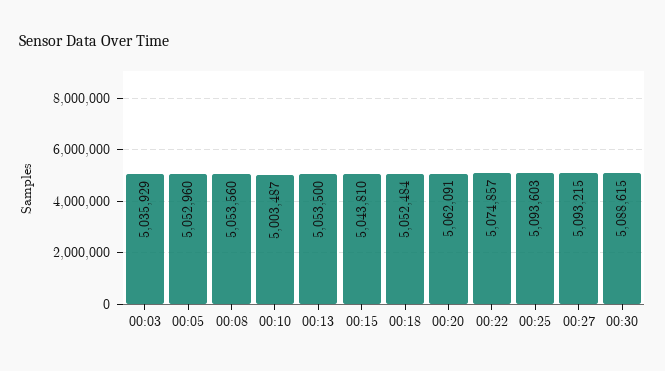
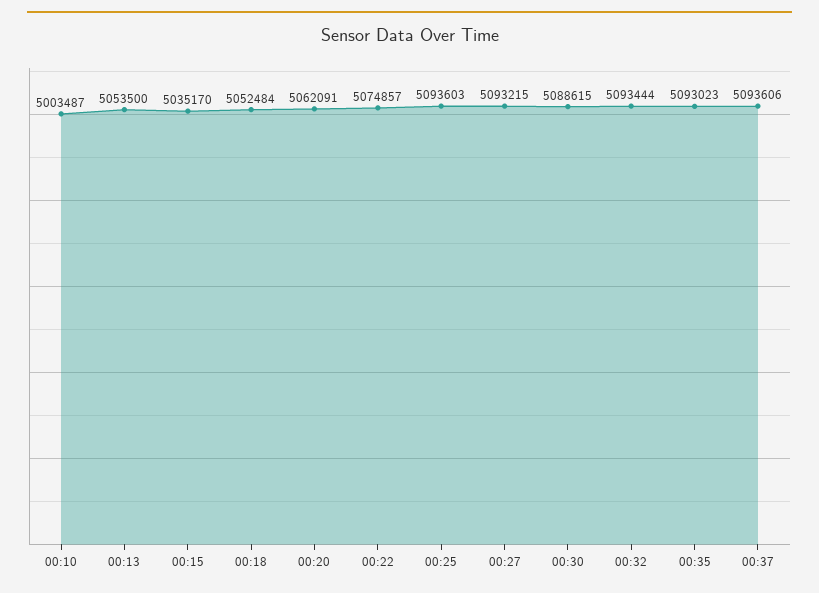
00:03: 5035929 -> none
00:05: 5052960 -> none
00:08: 5053560 -> none
00:15: 5043810 -> 5035170
00:32: none -> 5093444
00:35: none -> 5093023
00:37: none -> 5093606

